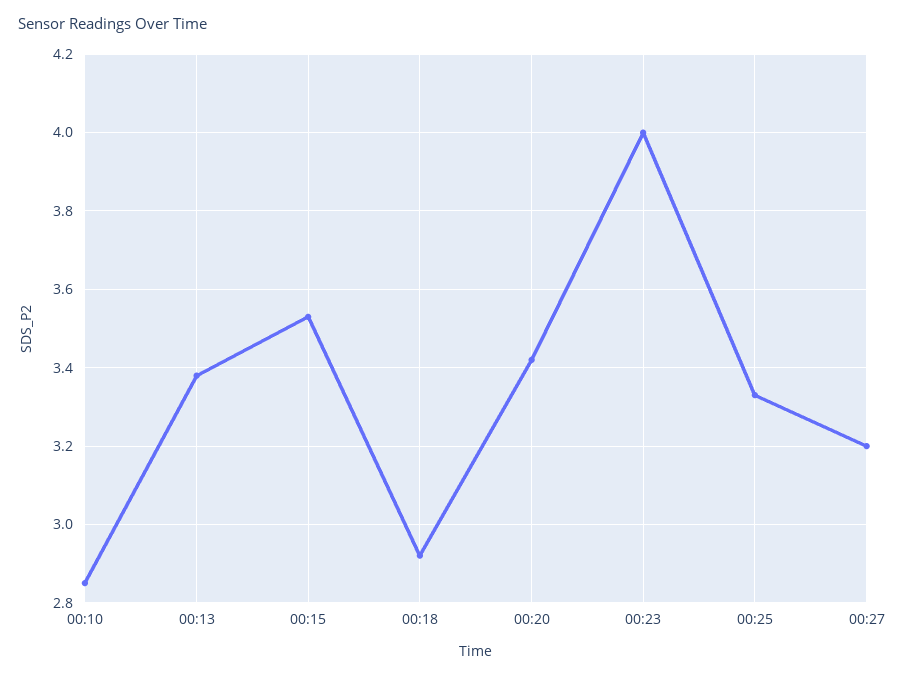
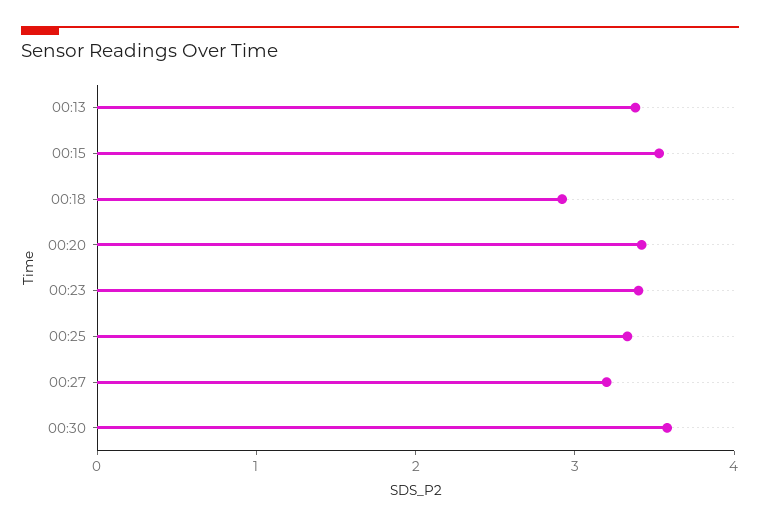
00:10: 2.85 -> none
00:23: 4 -> 3.4
00:30: none -> 3.6

